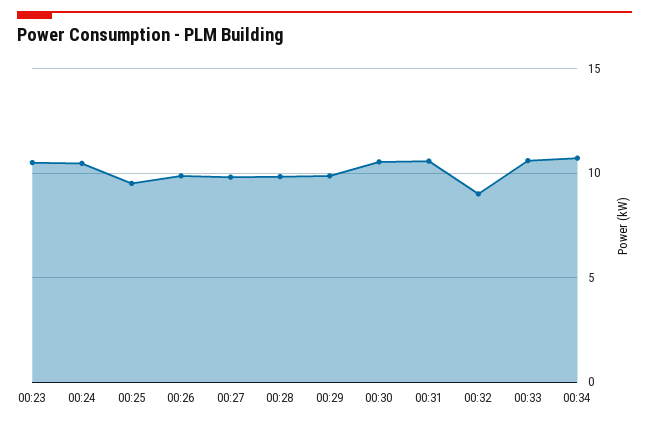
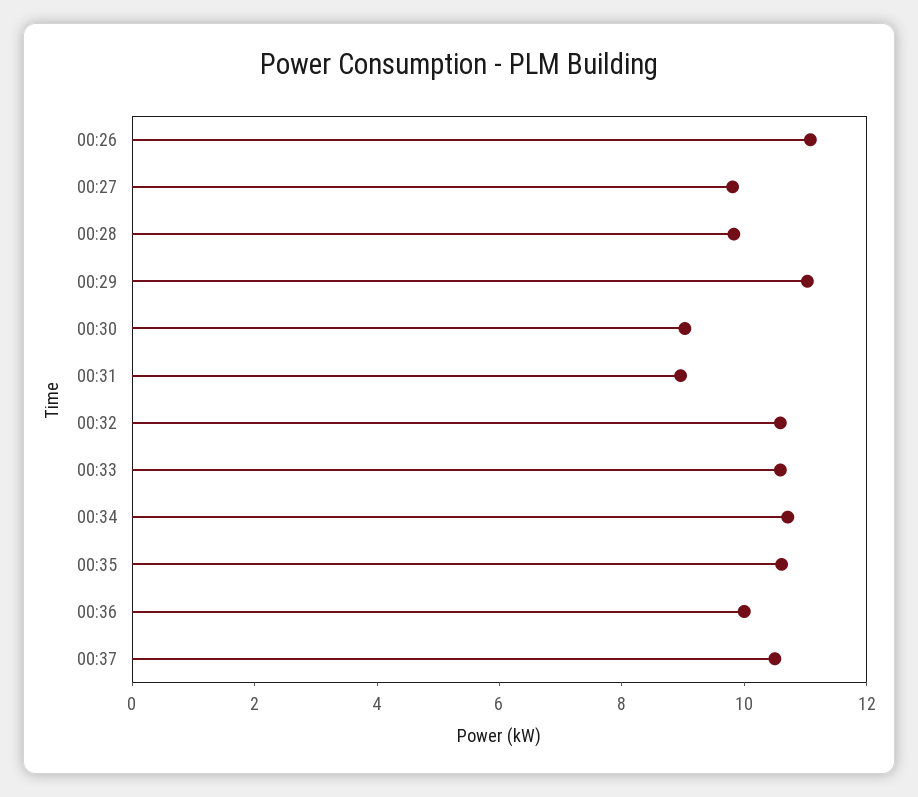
00:23: 10.5 -> none
00:24: 10.5 -> none
00:25: 9.5 -> none
00:26: 10 -> 11
00:29: 10 -> 11
00:30: 10.5 -> 9
00:31: 10.5 -> 9
00:32: 9 -> 10.5
00:35: none -> 10.5
00:36: none -> 10
00:37: none -> 10.5

